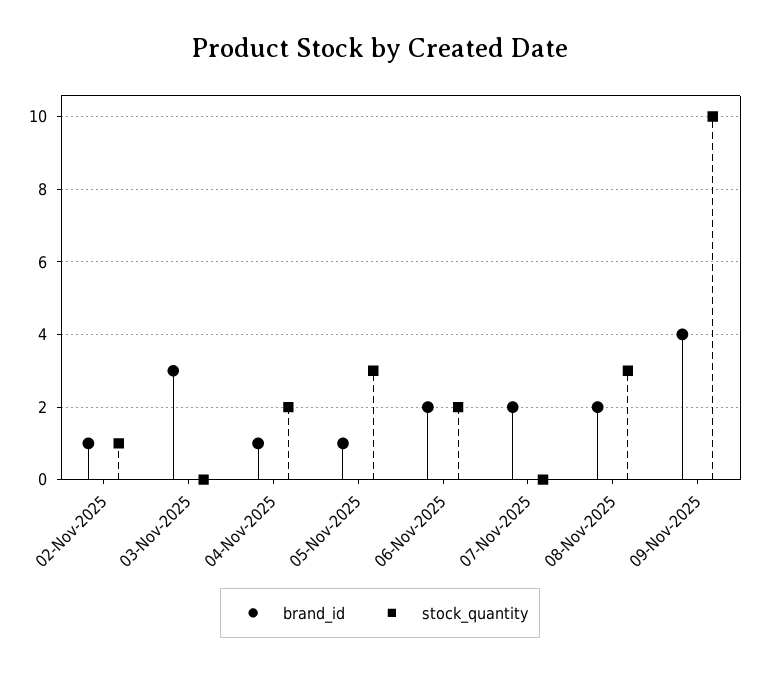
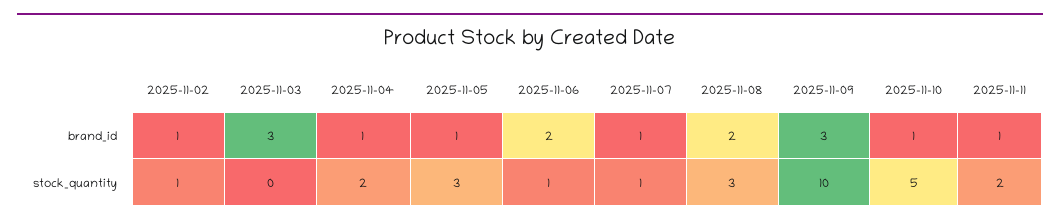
stock_quantity, 06-Nov-2025: 2 -> 1
brand_id, 07-Nov-2025: 2 -> 1
stock_quantity, 07-Nov-2025: 0 -> 1
brand_id, 09-Nov-2025: 4 -> 3
brand_id, 2025-11-10: none -> 1
brand_id, 2025-11-11: none -> 1
stock_quantity, 2025-11-10: none -> 5
stock_quantity, 2025-11-11: none -> 2

